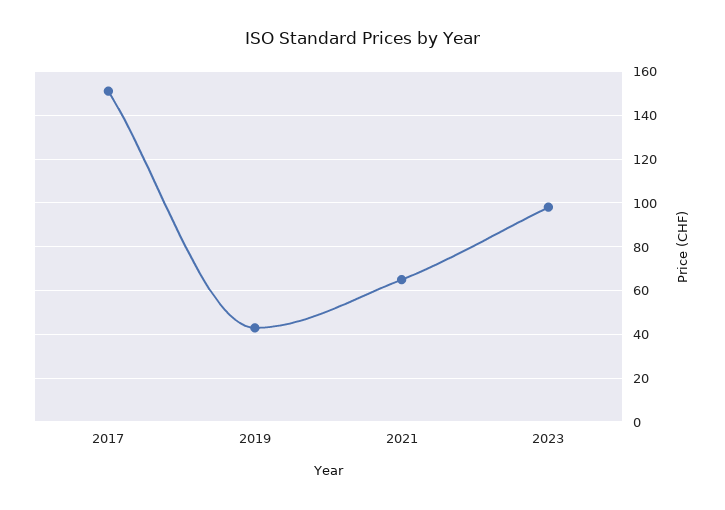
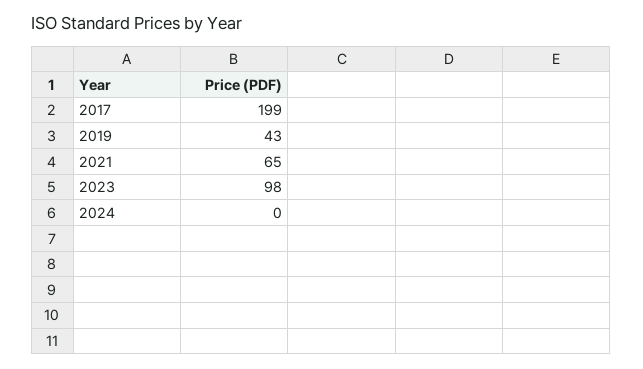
2017: 150 -> 199
2024: none -> 0

